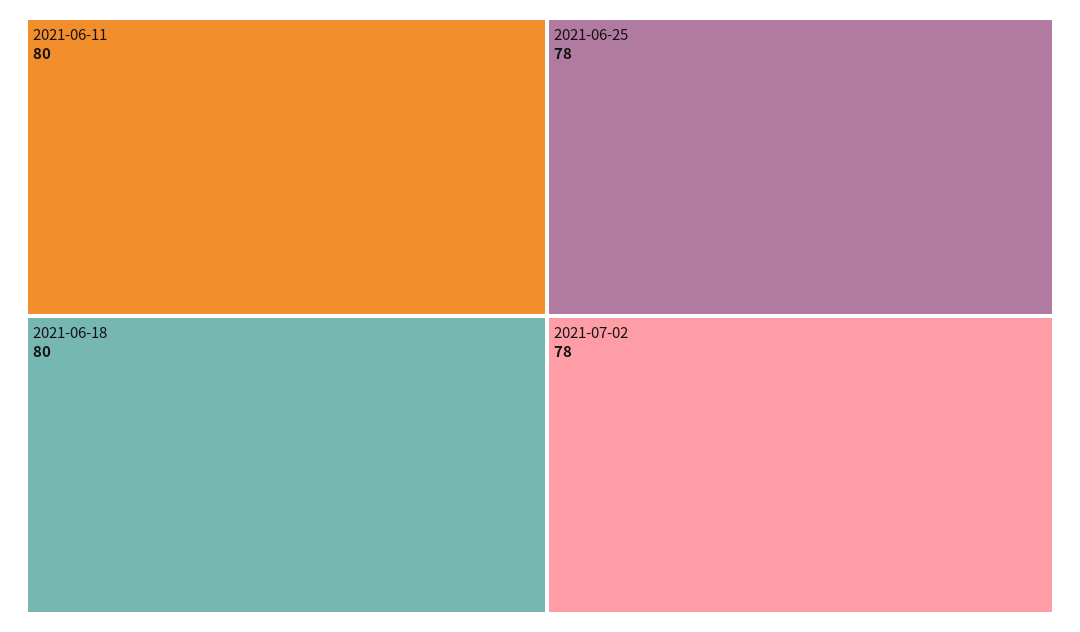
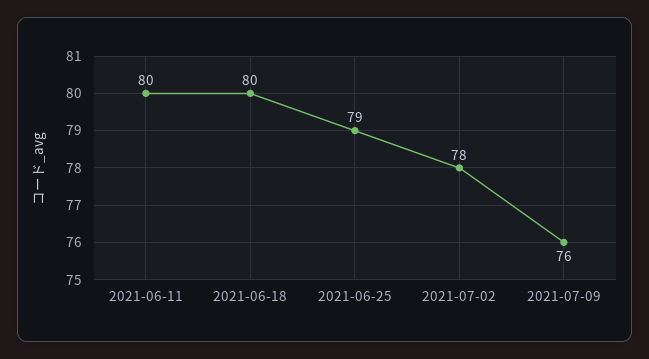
2021-06-25: 78 -> 79
2021-07-09: none -> 76

